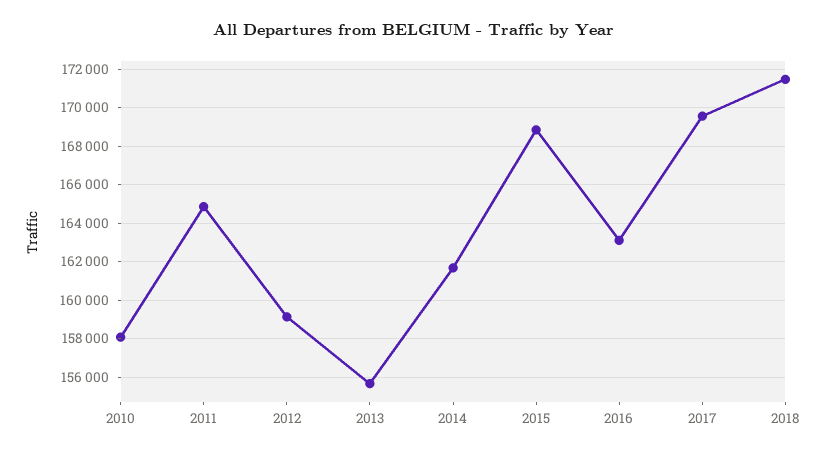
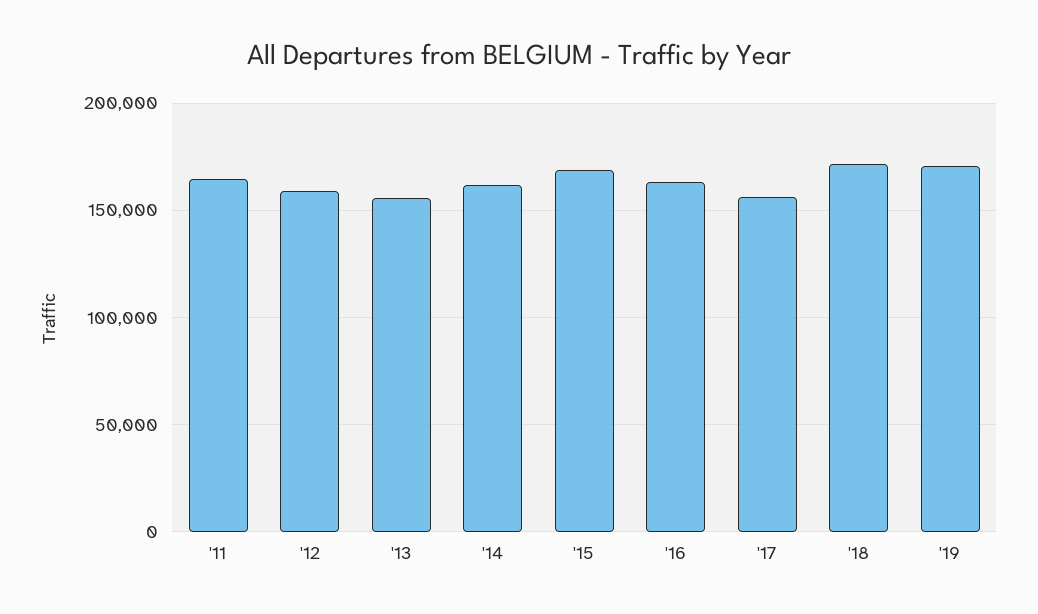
2010: 158000 -> none
2017: 169500 -> 155000
'19: none -> 170000

